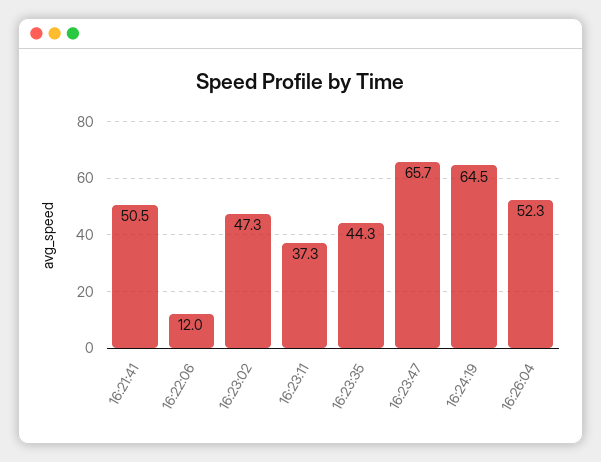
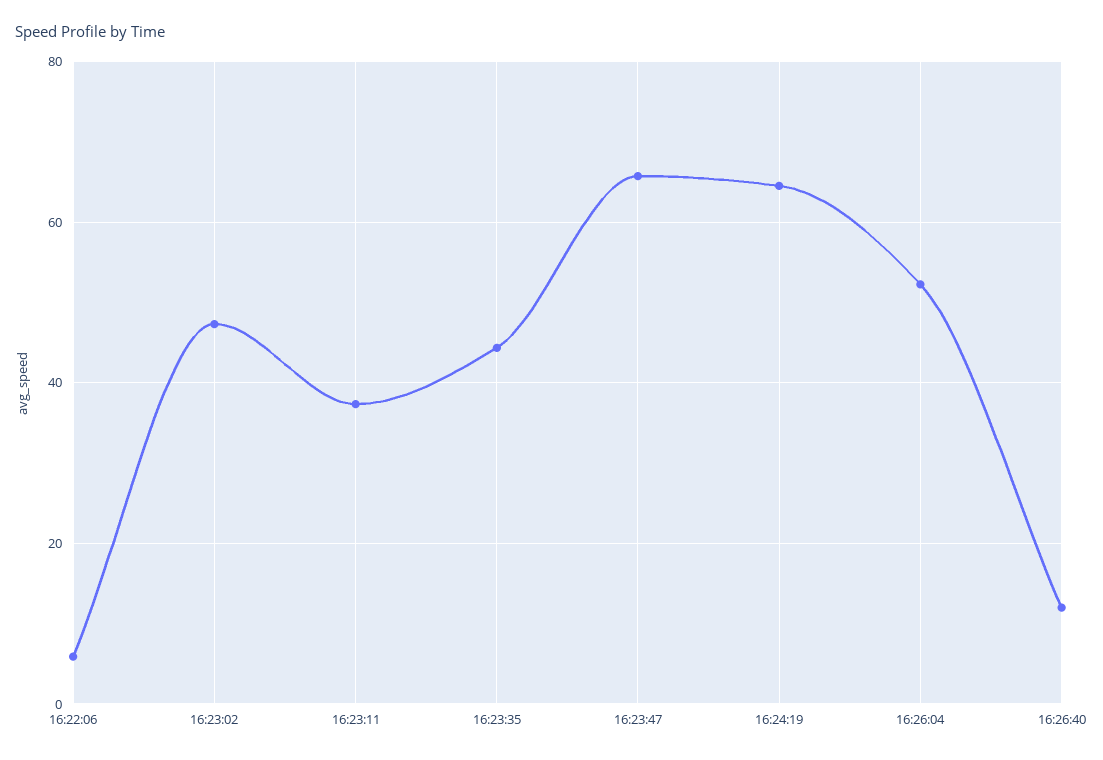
16:21:41: 50.5 -> none
16:22:06: 12 -> 6
16:26:40: none -> 12

